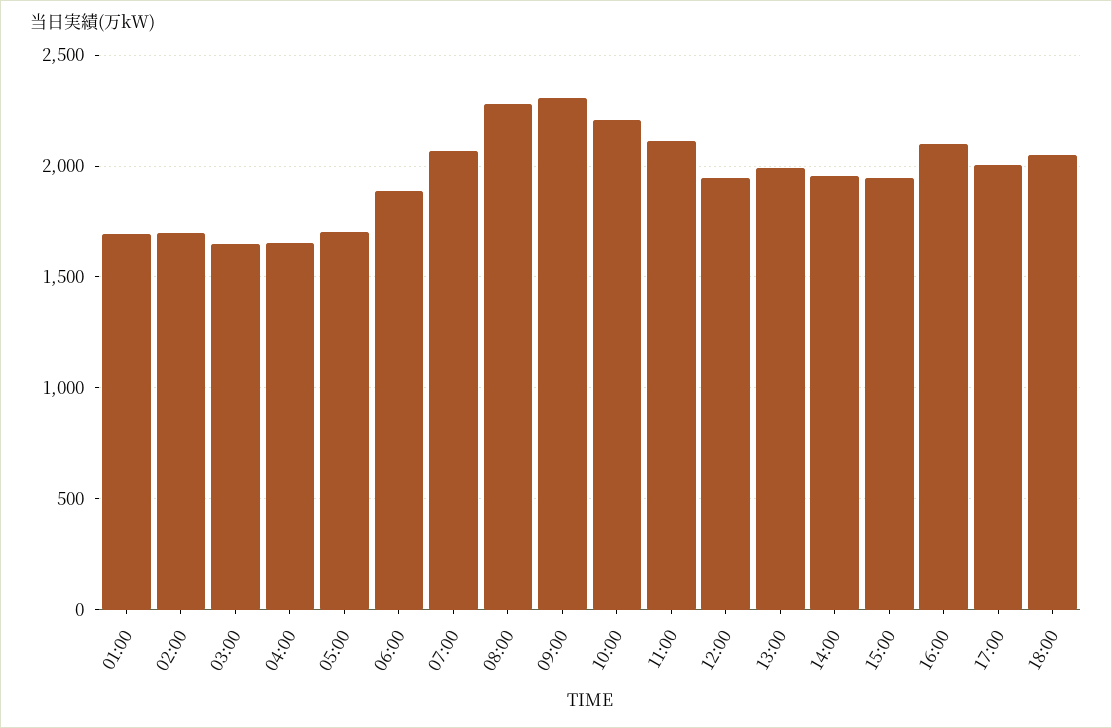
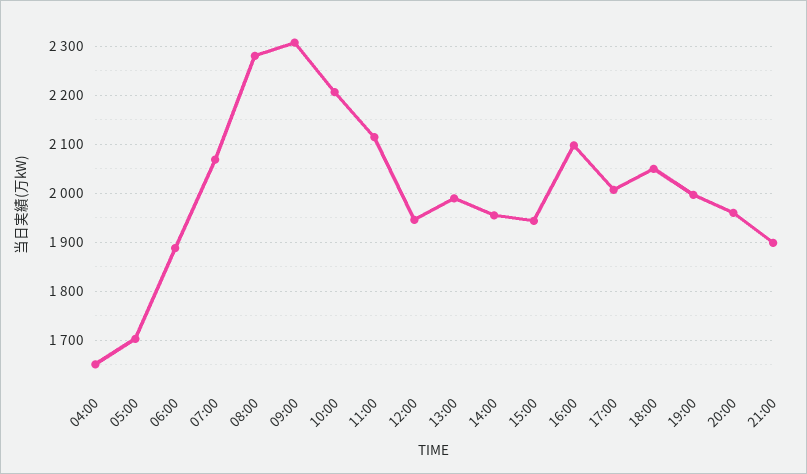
01:00: 1700 -> none
02:00: 1700 -> none
03:00: 1650 -> none
19:00: none -> 2000
20:00: none -> 1960
21:00: none -> 1900

